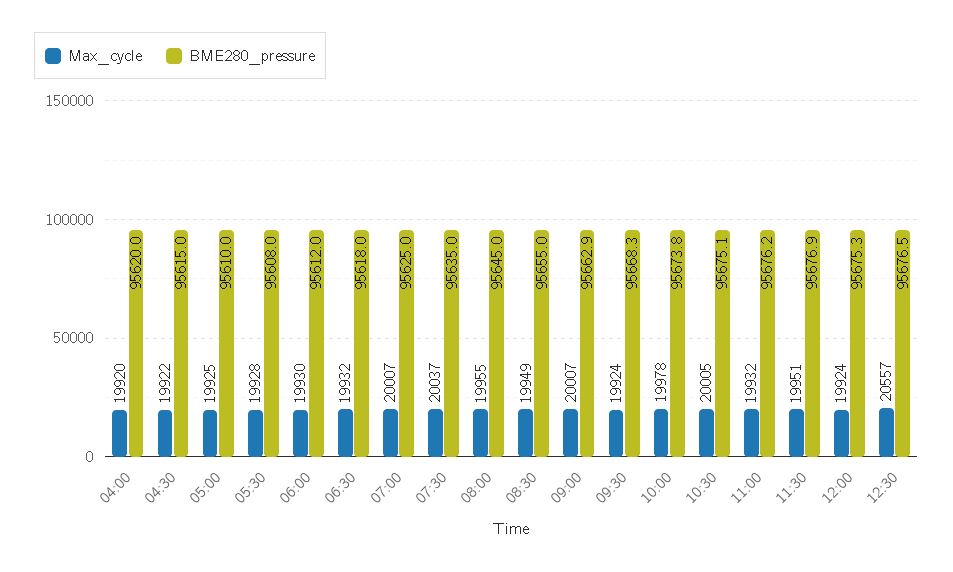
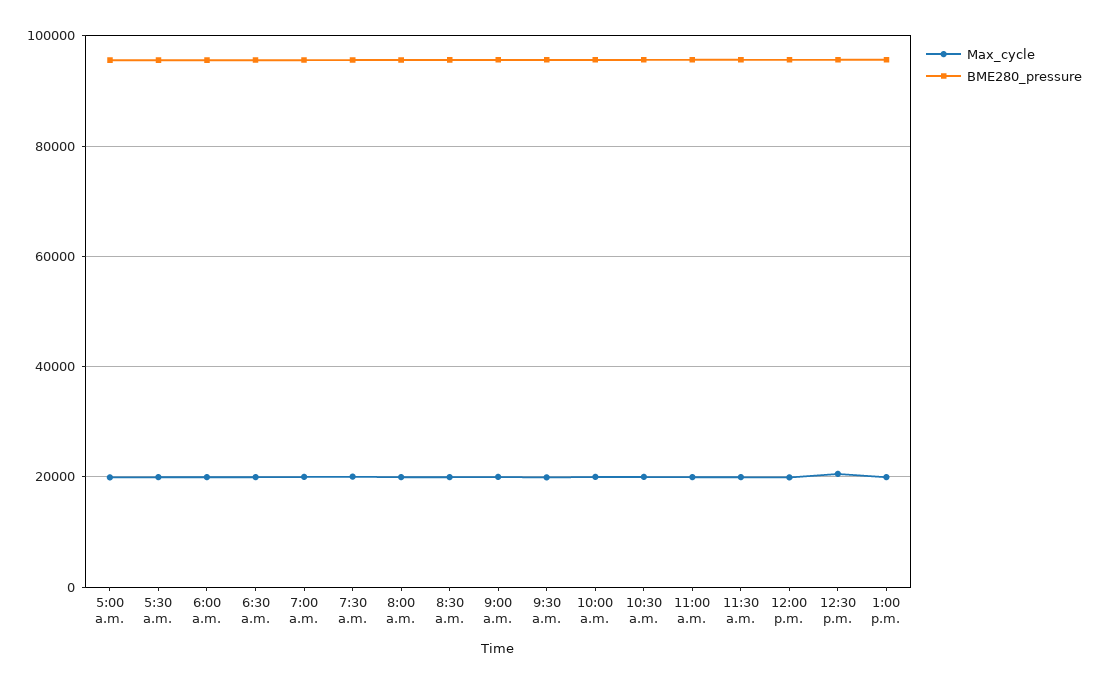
Max_cycle, 04:00: 19920 -> none
BME280_pressure, 04:00: 95620 -> none
Max_cycle, 04:30: 19922 -> none
BME280_pressure, 04:30: 95615 -> none
Max_cycle, 1:00 p.m.: none -> 20000
BME280_pressure, 1:00 p.m.: none -> 96000

